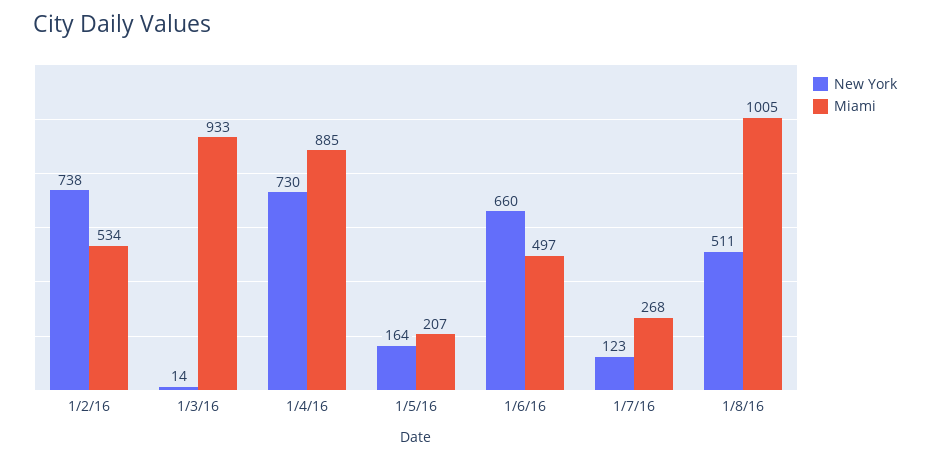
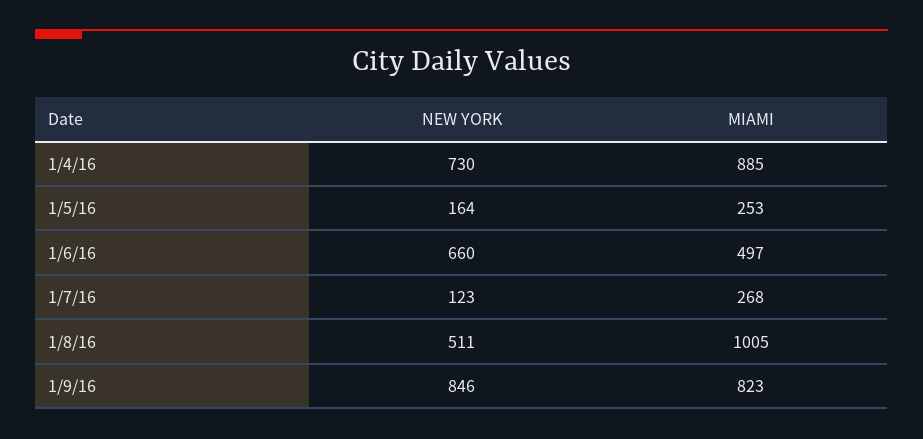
New York, 1/2/16: 738 -> none
Miami, 1/2/16: 534 -> none
New York, 1/3/16: 14 -> none
Miami, 1/3/16: 933 -> none
Miami, 1/5/16: 207 -> 253
New York, 1/9/16: none -> 846
Miami, 1/9/16: none -> 823

